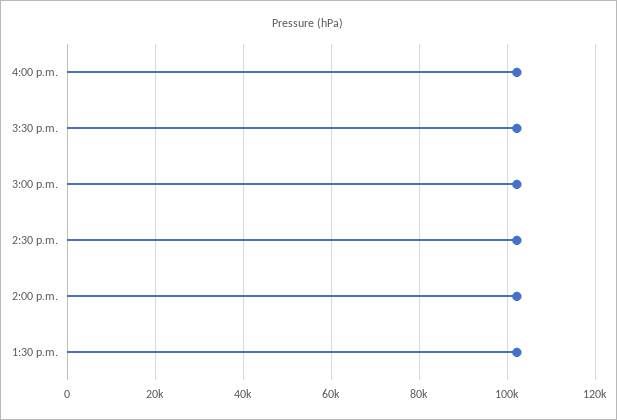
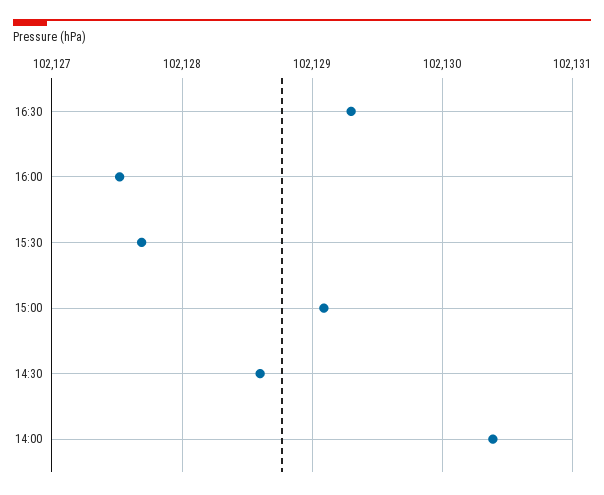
1:30 p.m.: 102000 -> none
16:30: none -> 102129.3

